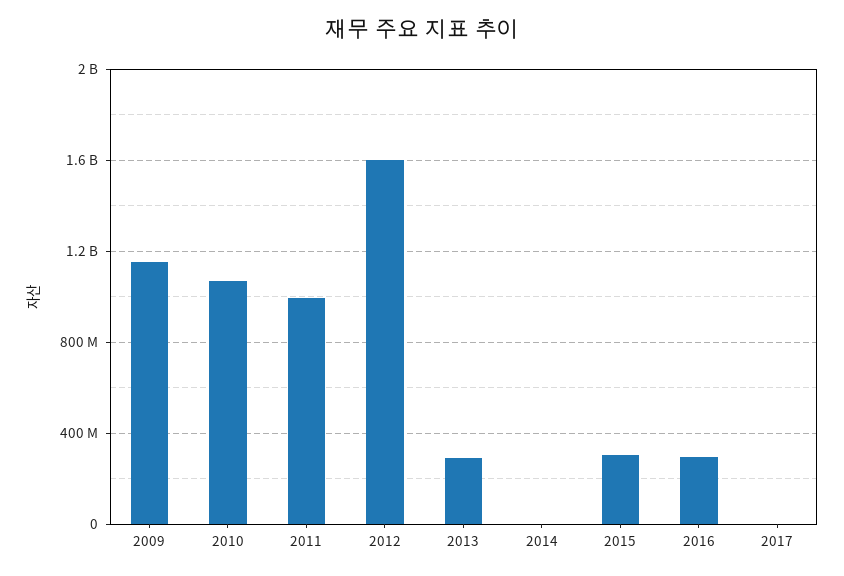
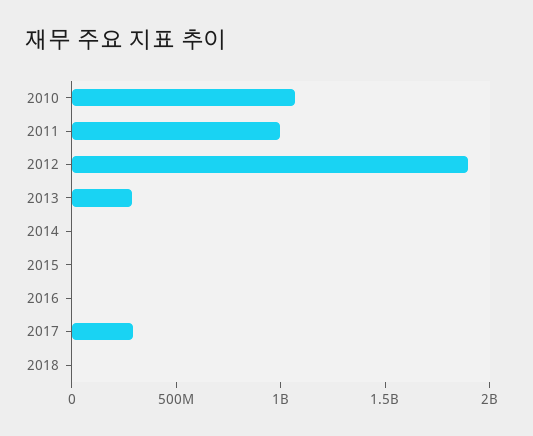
2009: 1150000000 -> none
2012: 1600000000 -> 1900000000
2015: 300000000 -> 0
2016: 300000000 -> 0
2017: 0 -> 300000000
2018: none -> 0

